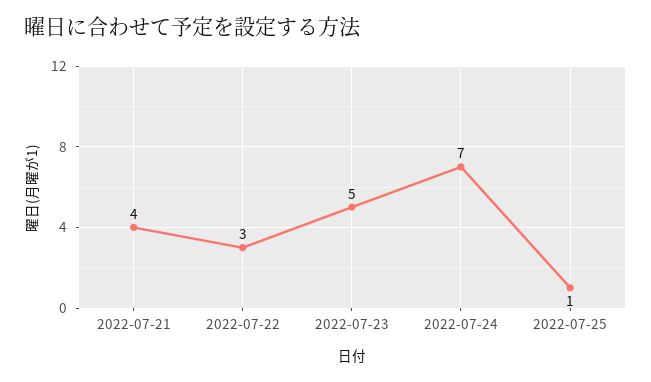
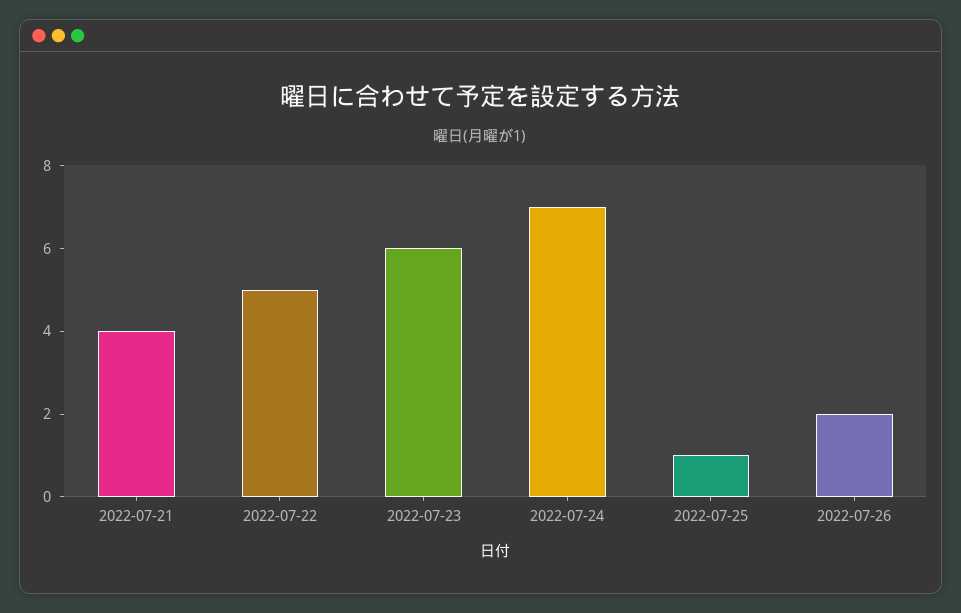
2022-07-22: 3 -> 5
2022-07-23: 5 -> 6
2022-07-26: none -> 2

